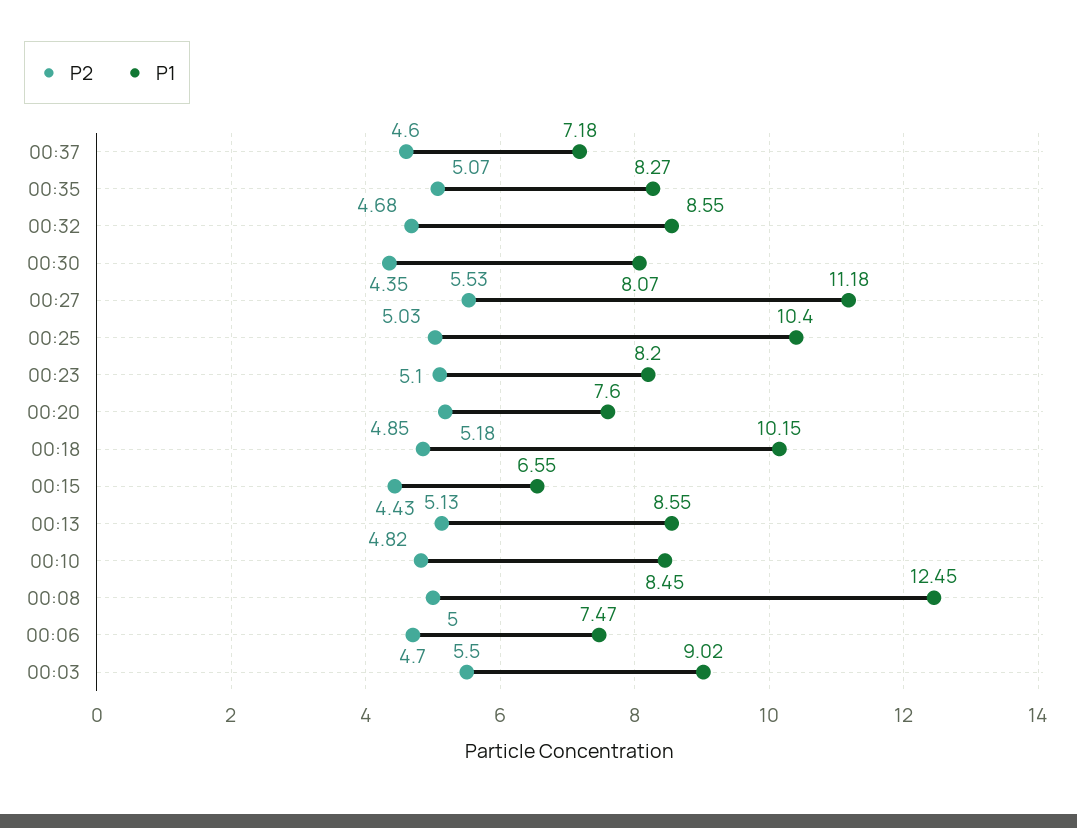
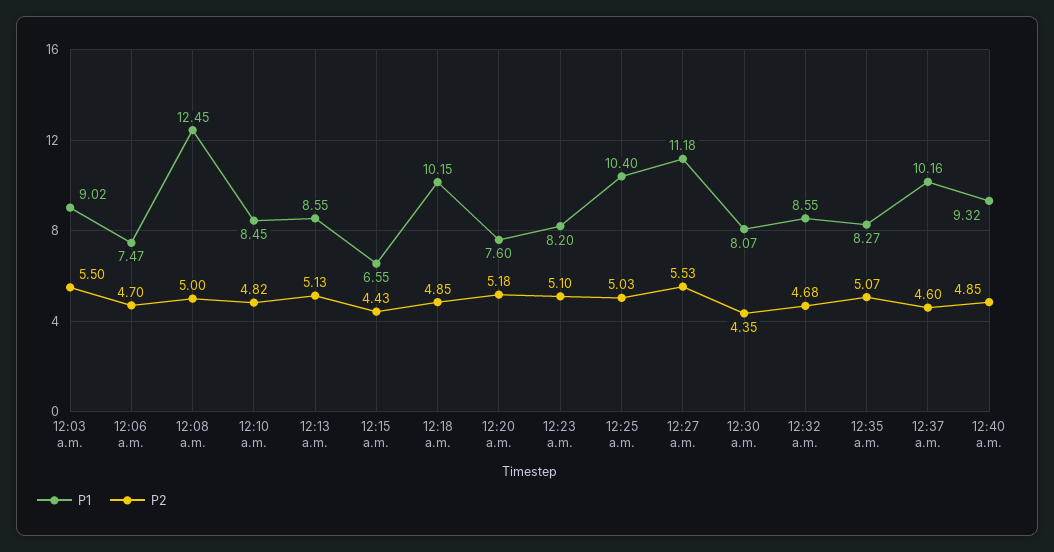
P1, 00:37: 7.18 -> 10.16
P1, 12:40 a.m.: none -> 9.32
P2, 12:40 a.m.: none -> 4.85

